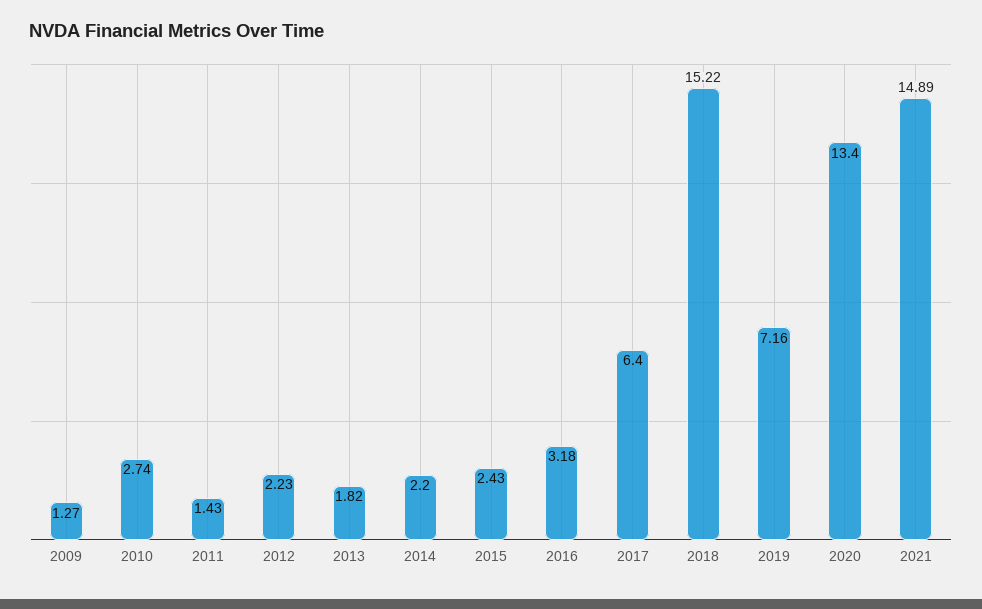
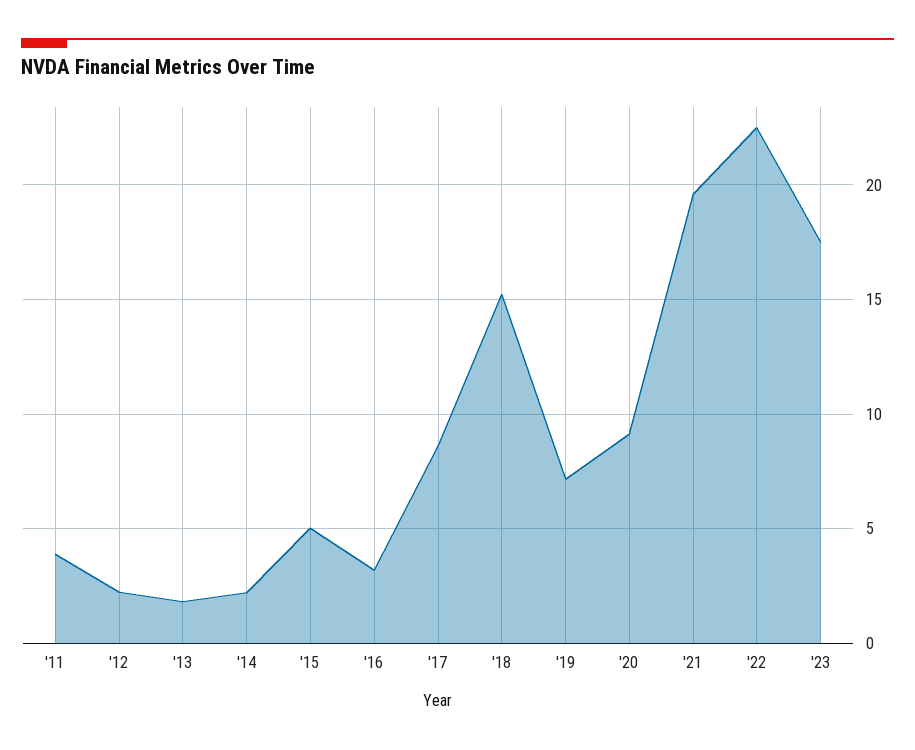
2009: 1.27 -> none
2010: 2.74 -> none
2011: 1.43 -> 4
2015: 2.43 -> 5
2017: 6.4 -> 8.5
2020: 13.4 -> 9
2021: 14.89 -> 19.5
'22: none -> 22.5
'23: none -> 17.5

